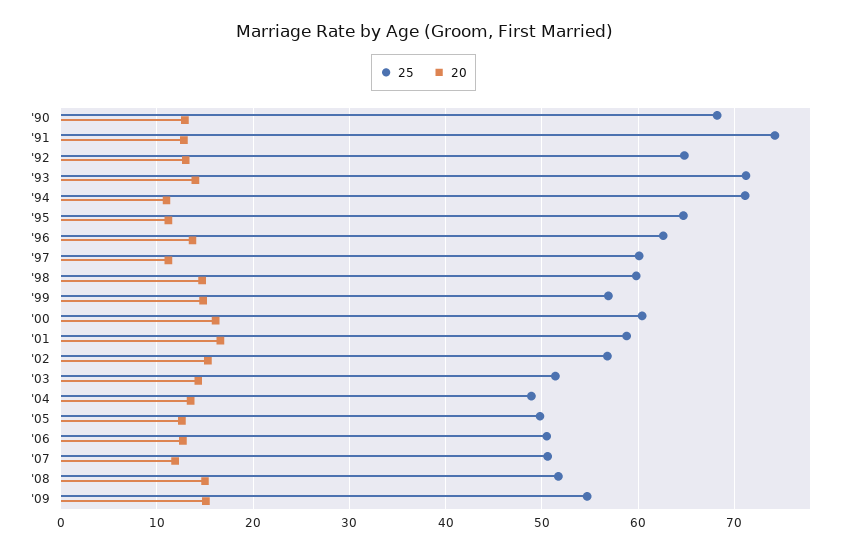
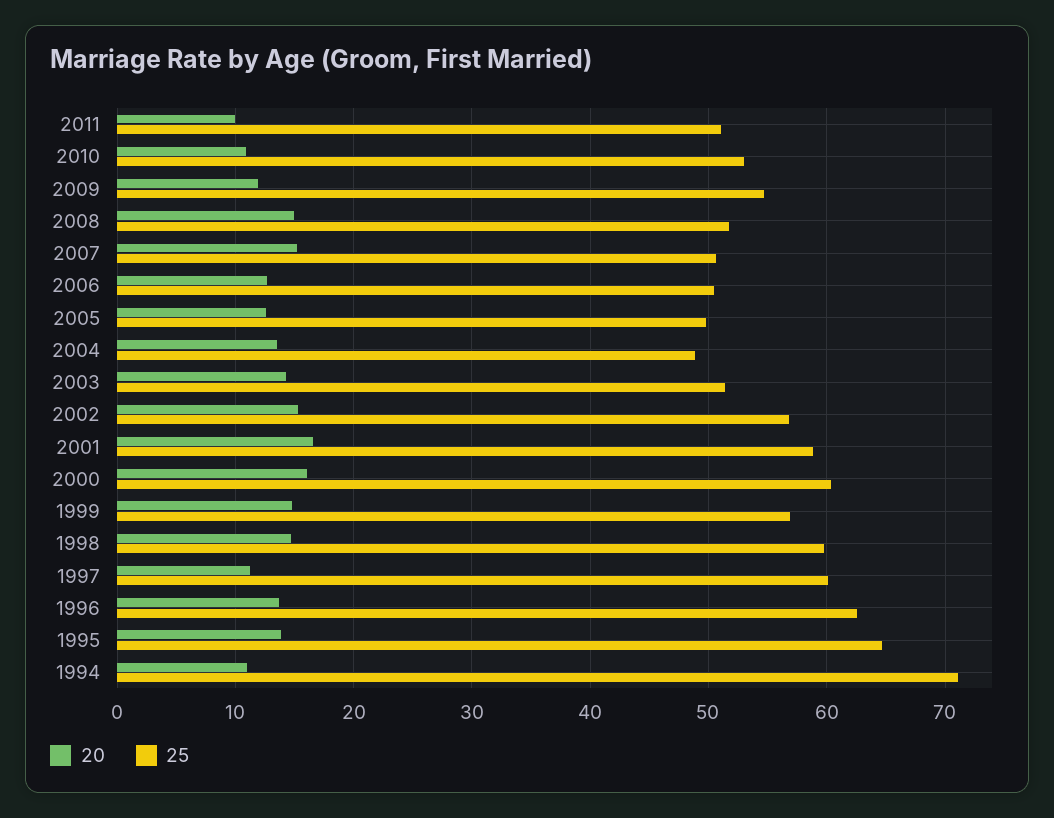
25, '90: 68 -> none
20, '90: 13 -> none
25, '91: 74 -> none
20, '91: 13 -> none
25, '92: 65 -> none
20, '92: 13 -> none
25, '93: 71 -> none
20, '93: 14 -> none
20, '95: 11 -> 14
20, '07: 12 -> 15
20, '09: 15 -> 12
20, 2011: none -> 10
25, 2011: none -> 51
20, 2010: none -> 11
25, 2010: none -> 53

